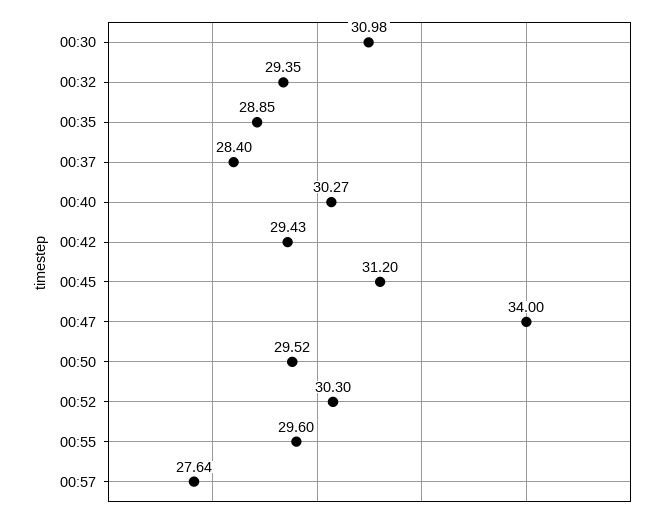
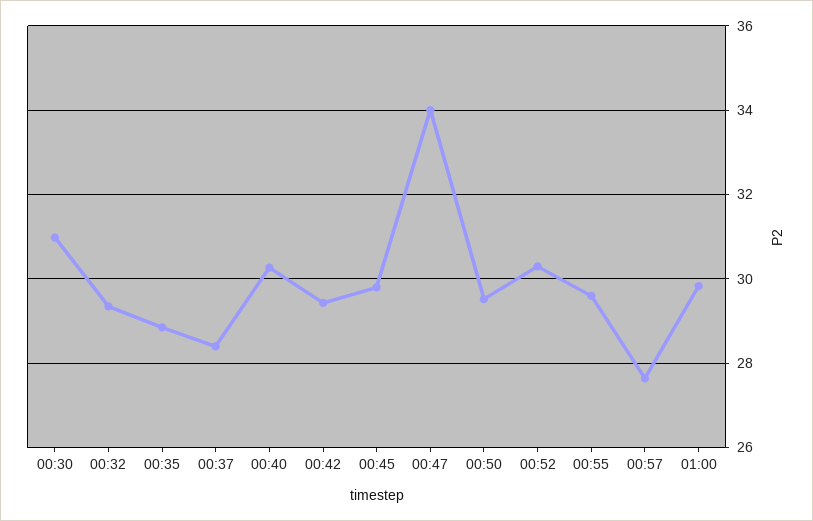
00:45: 31.2 -> 29.8
01:00: none -> 29.8

